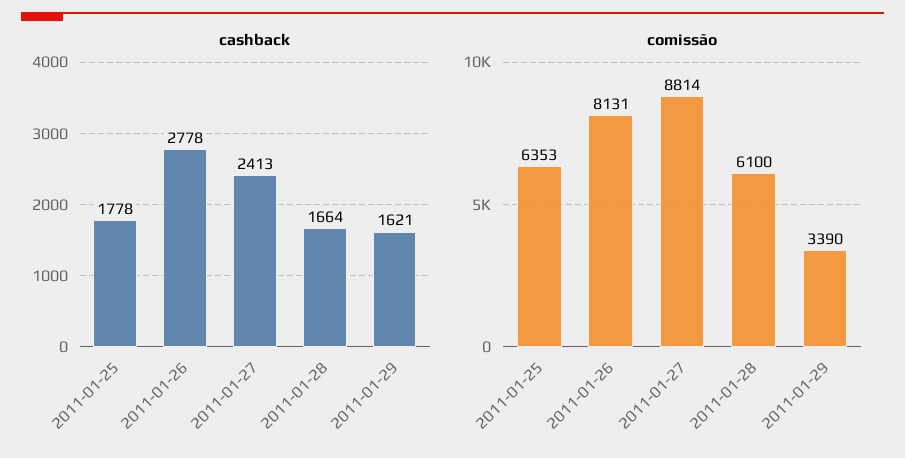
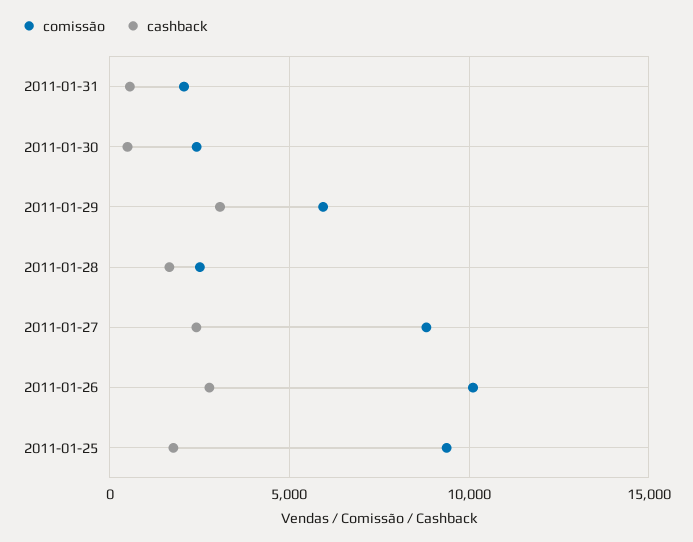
cashback, 2011-01-29: 1621 -> 3000
comissão, 2011-01-25: 6353 -> 9500
comissão, 2011-01-26: 8131 -> 10000
comissão, 2011-01-28: 6100 -> 2500
comissão, 2011-01-29: 3390 -> 6000
comissão, 2011-01-31: none -> 2000
cashback, 2011-01-31: none -> 500
comissão, 2011-01-30: none -> 2500
cashback, 2011-01-30: none -> 500

